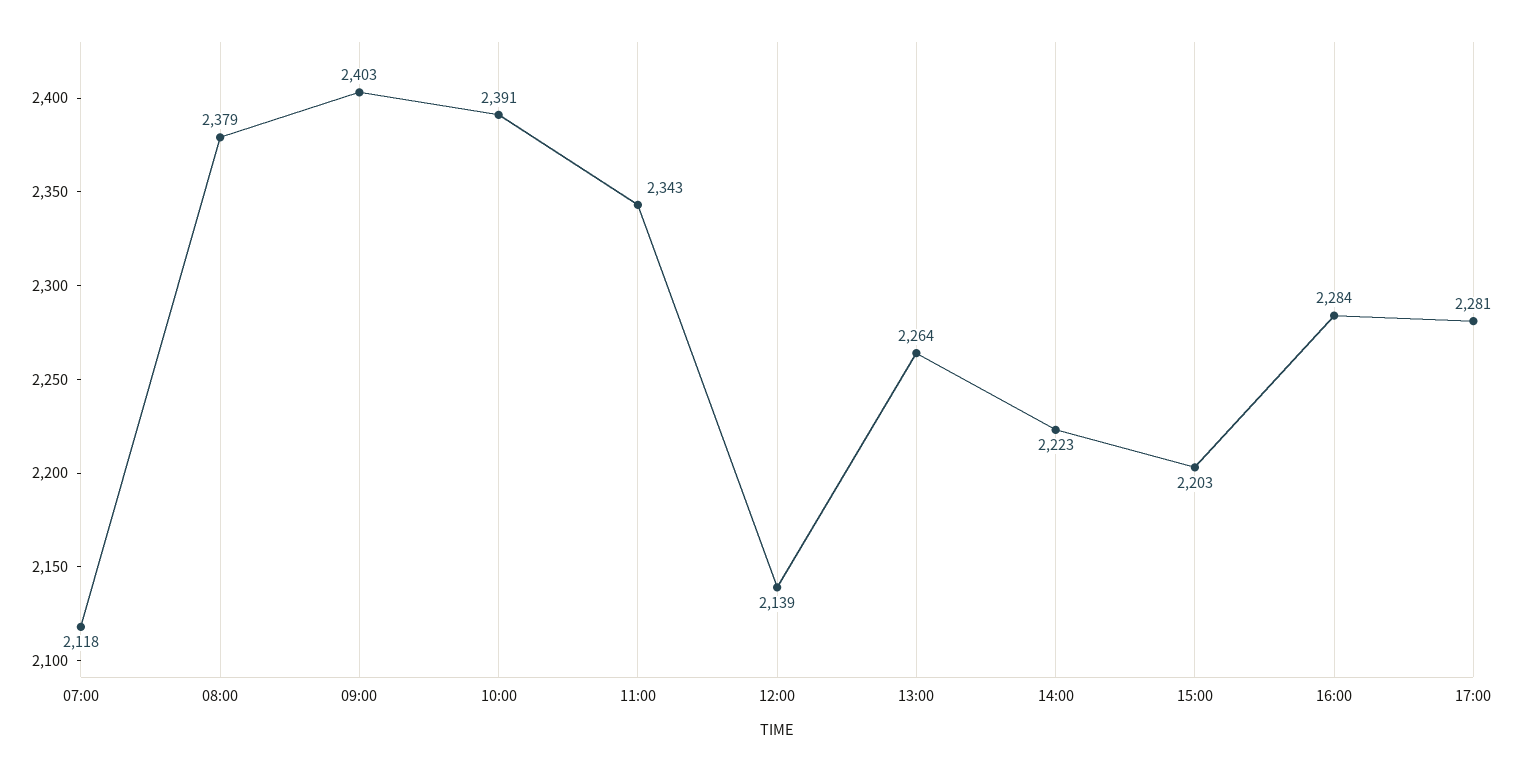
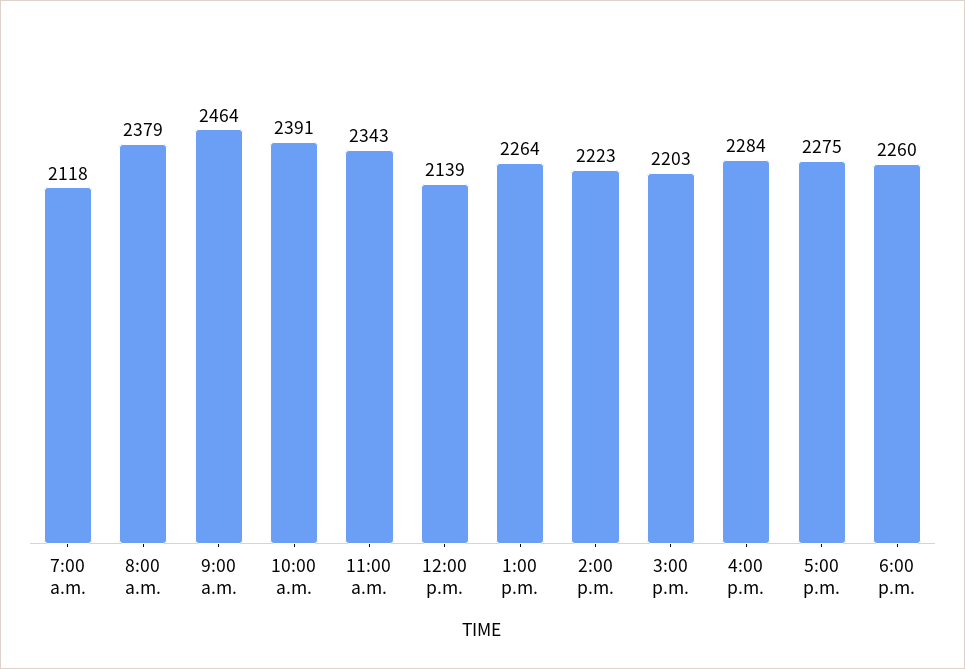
09:00: 2403 -> 2464
17:00: 2281 -> 2275
6:00 p.m.: none -> 2260

